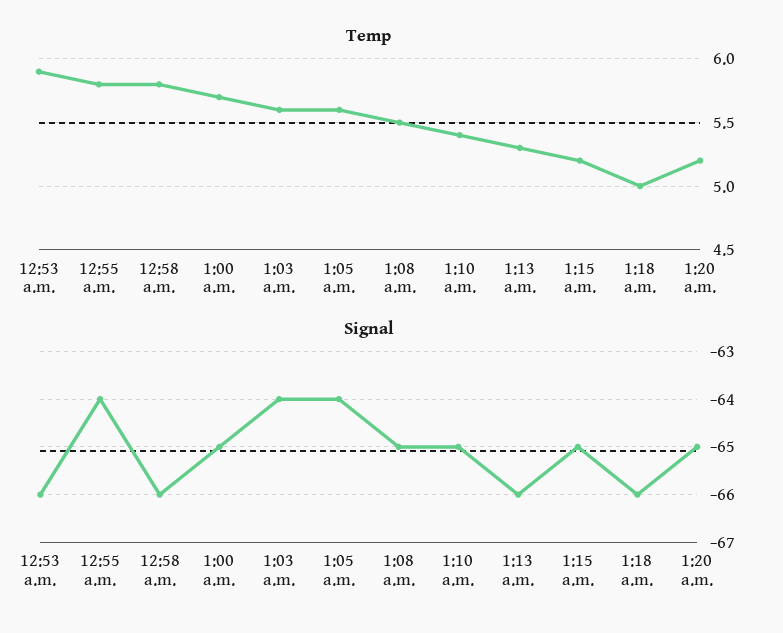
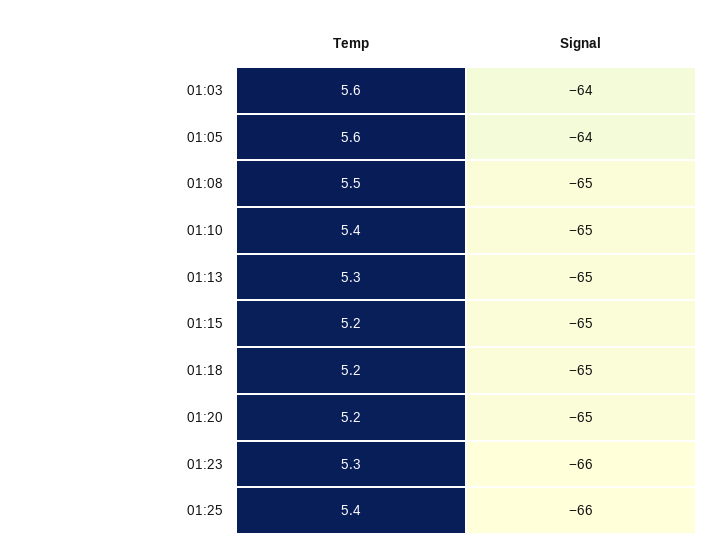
Temp, 12:53 a.m.: 5.9 -> none
Temp, 12:55 a.m.: 5.8 -> none
Temp, 12:58 a.m.: 5.8 -> none
Temp, 1:00 a.m.: 5.7 -> none
Temp, 1:18 a.m.: 5 -> 5.2
Signal, 12:53 a.m.: -66 -> none
Signal, 12:55 a.m.: -64 -> none
Signal, 12:58 a.m.: -66 -> none
Signal, 1:00 a.m.: -65 -> none
Signal, 1:13 a.m.: -66 -> -65
Signal, 1:18 a.m.: -66 -> -65
Temp, 01:23: none -> 5.3
Signal, 01:23: none -> -66
Temp, 01:25: none -> 5.4
Signal, 01:25: none -> -66

